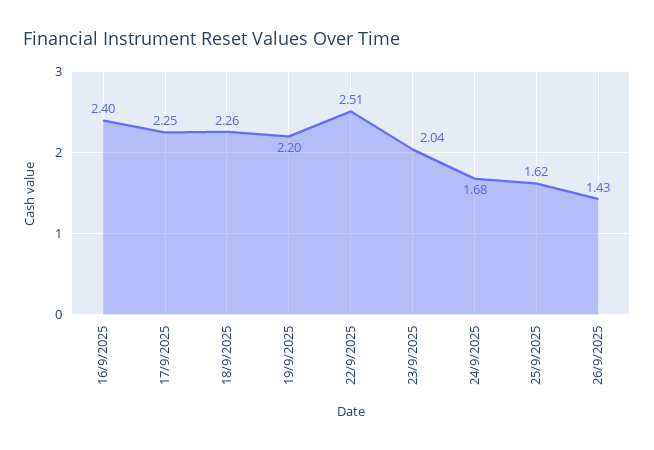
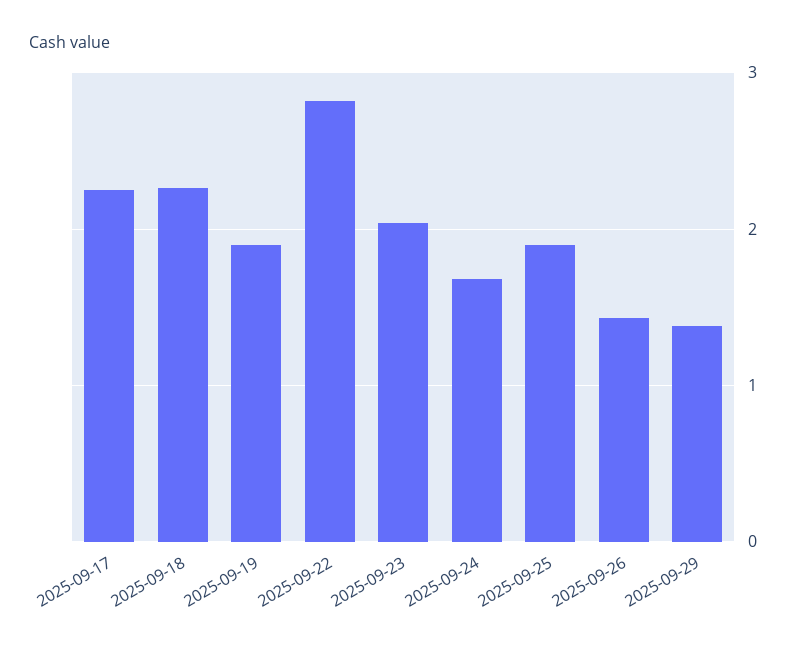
16/9/2025: 2.4 -> none
19/9/2025: 2.2 -> 1.9
22/9/2025: 2.51 -> 2.8
25/9/2025: 1.62 -> 1.9
2025-09-29: none -> 1.4

